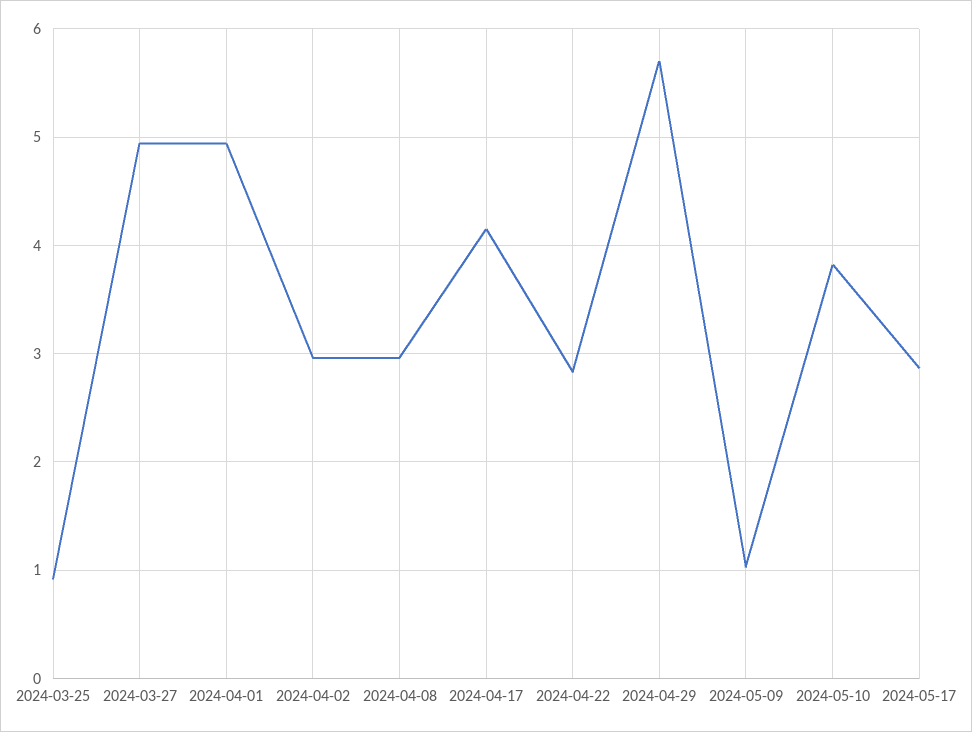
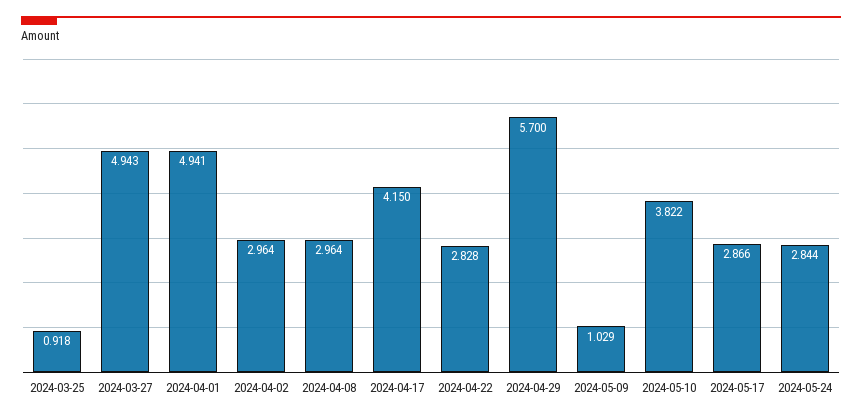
2024-05-24: none -> 2.844

